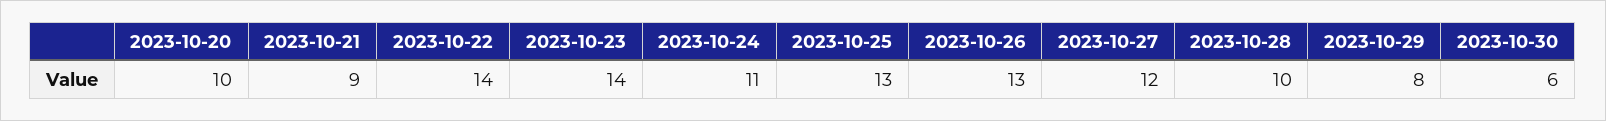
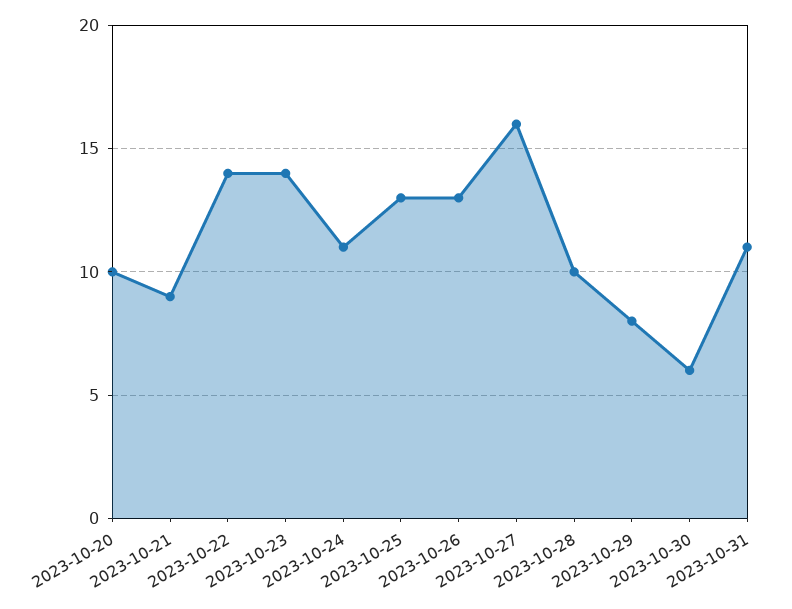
2023-10-27: 12 -> 16
2023-10-31: none -> 11

